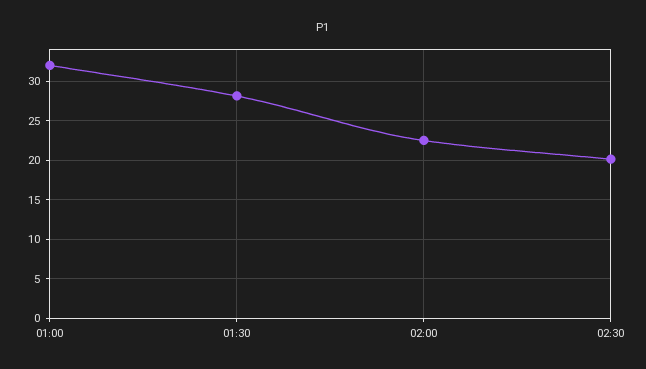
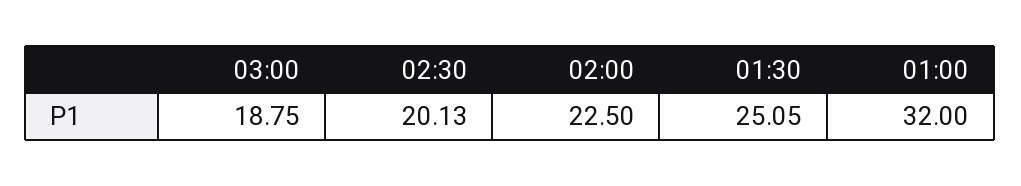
01:30: 28 -> 25.05
03:00: none -> 18.75

